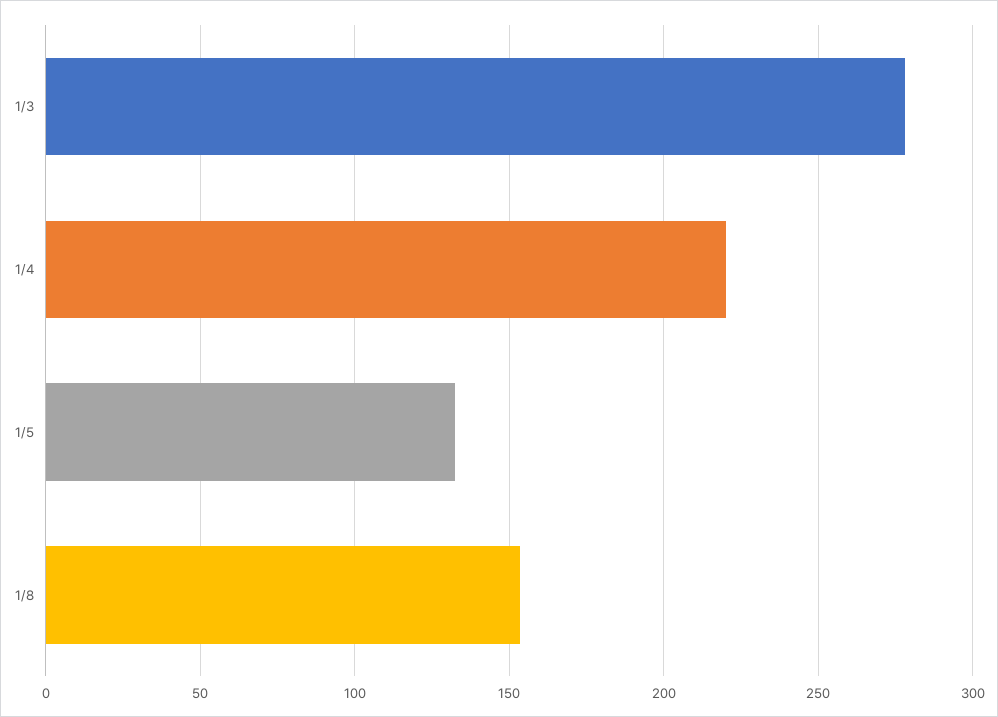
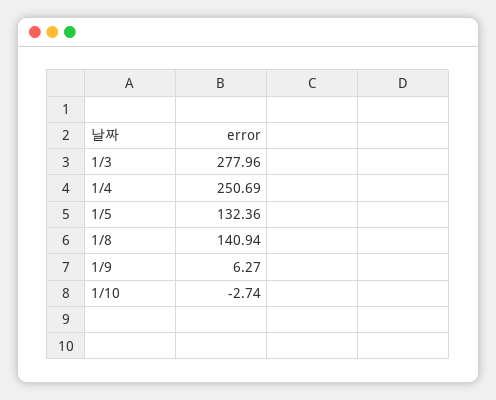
1/4: 220 -> 250.69
1/8: 155 -> 140.94
1/9: none -> 6.27
1/10: none -> -2.74

